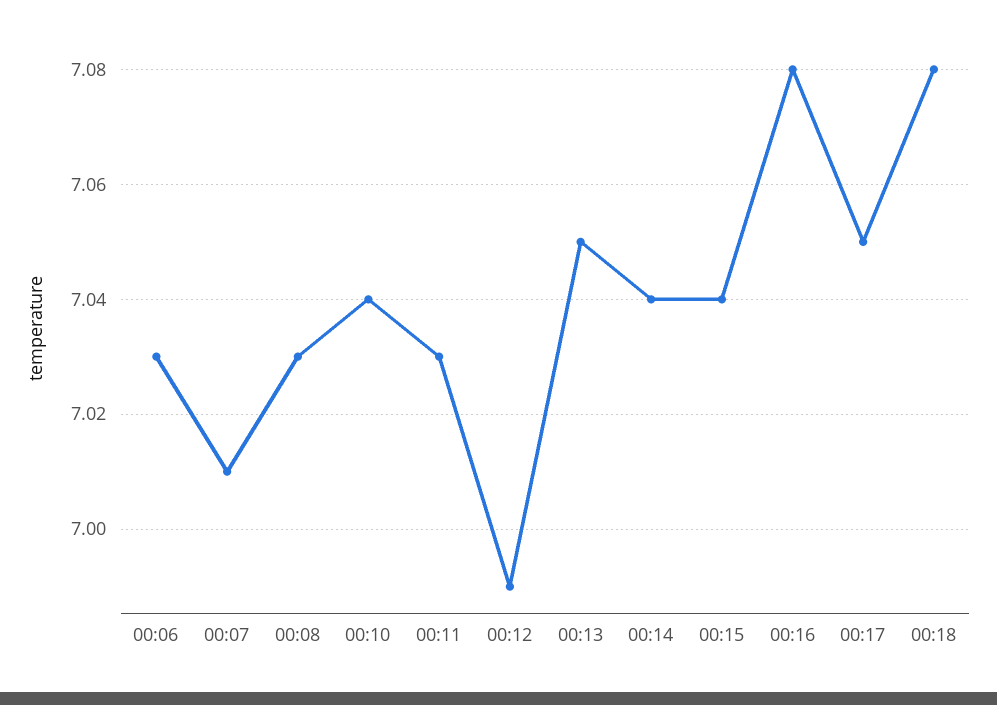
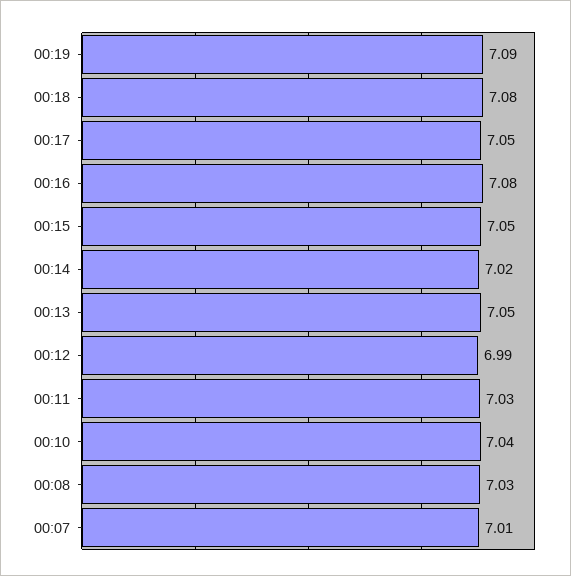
00:06: 7.03 -> none
00:14: 7.04 -> 7.02
00:15: 7.04 -> 7.05
00:19: none -> 7.09

